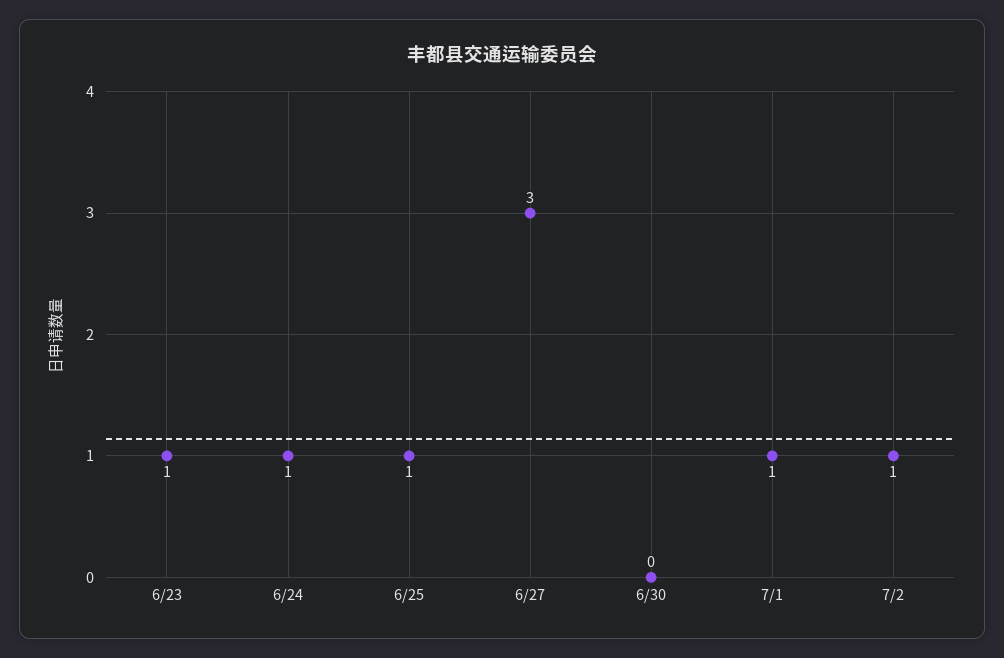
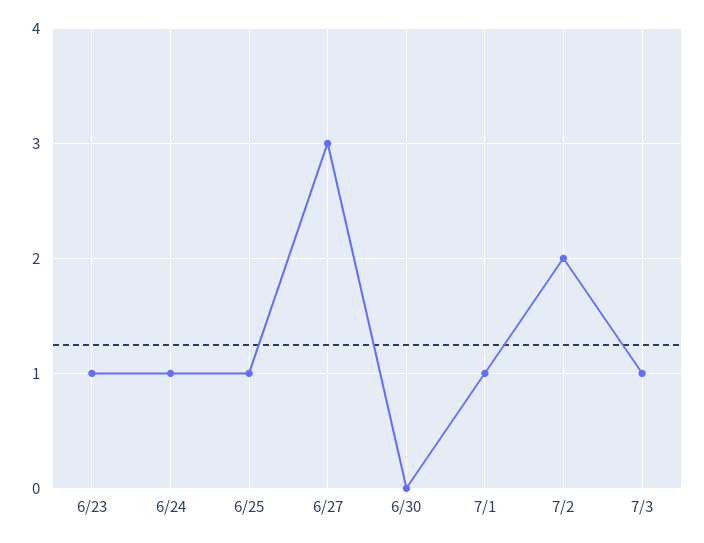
7/2: 1 -> 2
7/3: none -> 1

